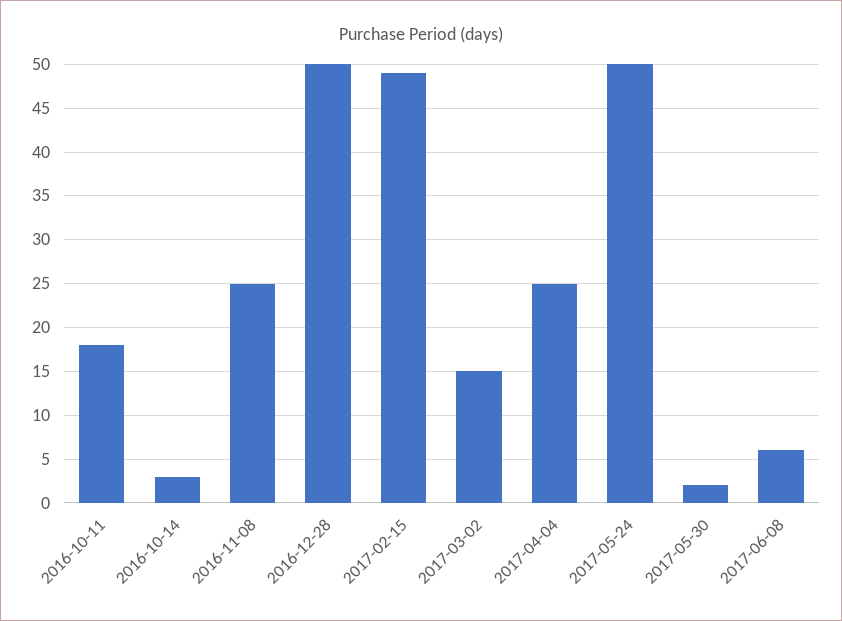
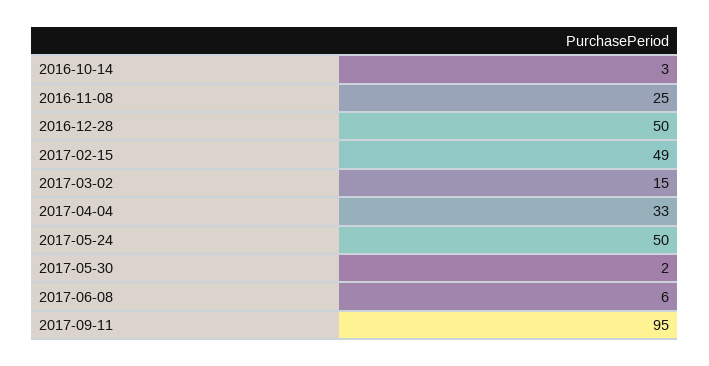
2016-10-11: 18 -> none
2017-04-04: 25 -> 33
2017-09-11: none -> 95

